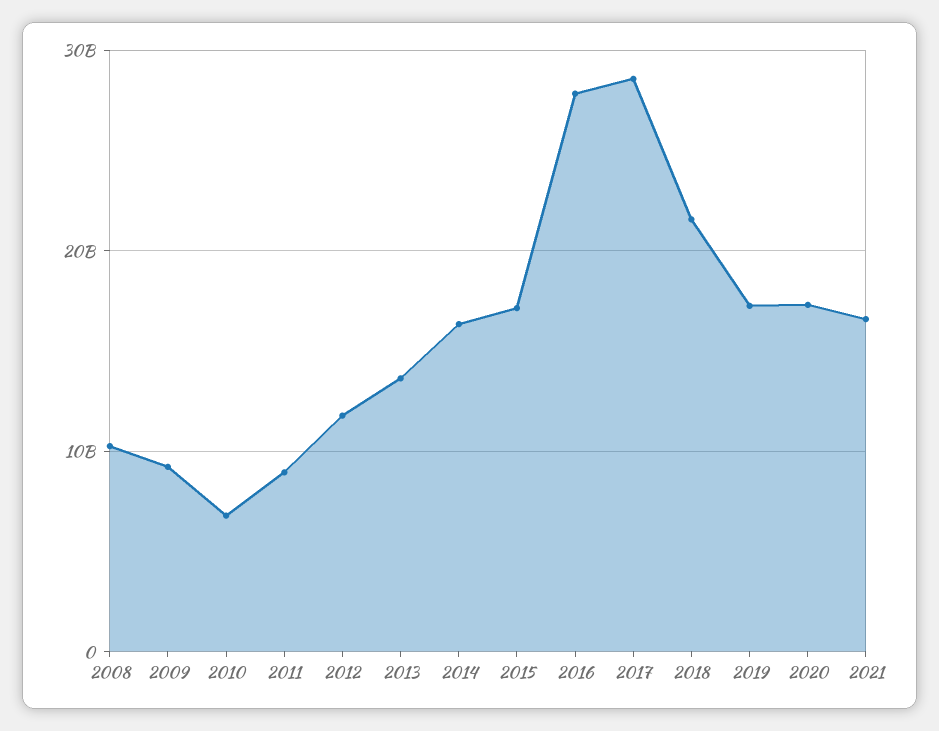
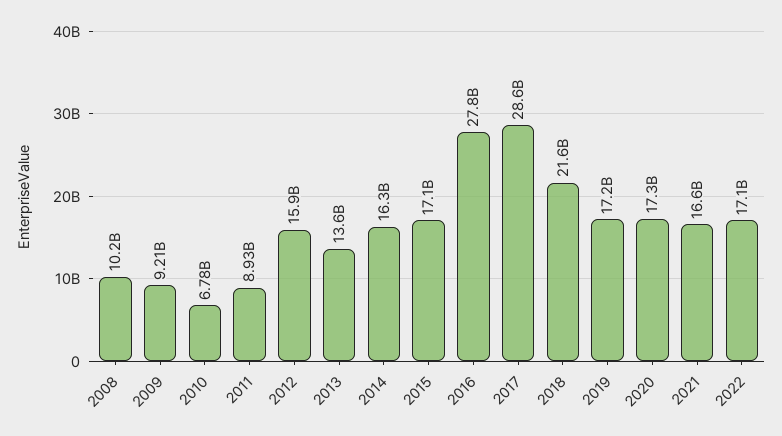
2012: 12000000000 -> 15900000000
2022: none -> 17100000000

